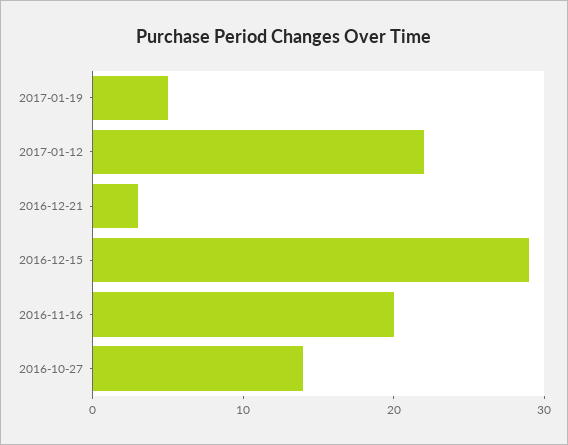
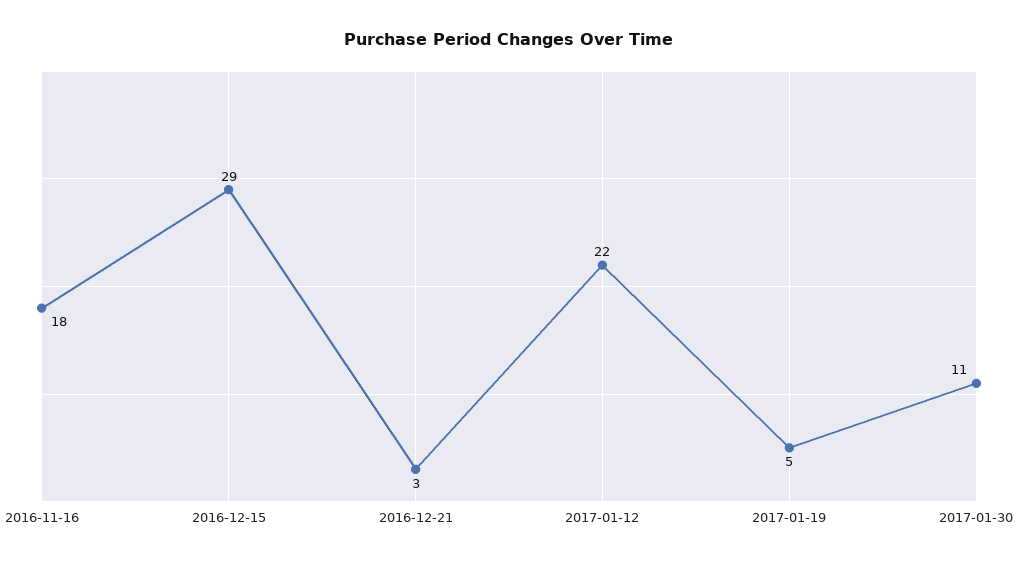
2016-11-16: 20 -> 18
2016-10-27: 14 -> none
2017-01-30: none -> 11

